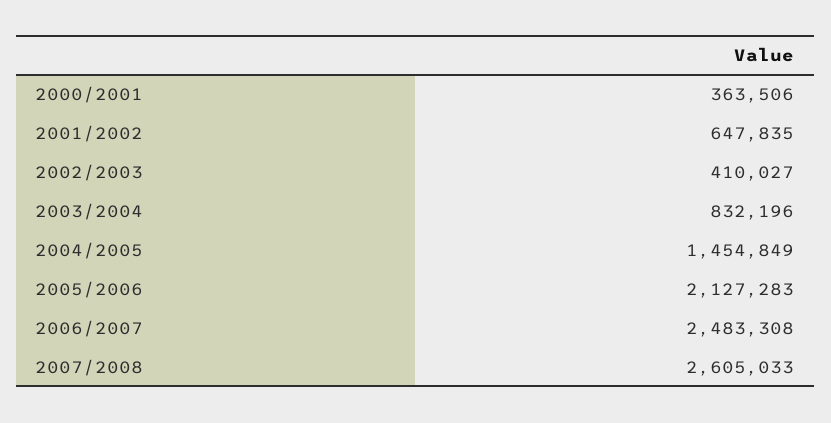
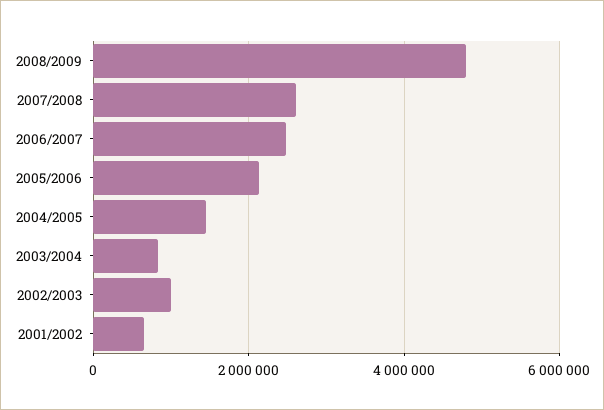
2000/2001: 363506 -> none
2002/2003: 410027 -> 1000000
2008/2009: none -> 4800000

